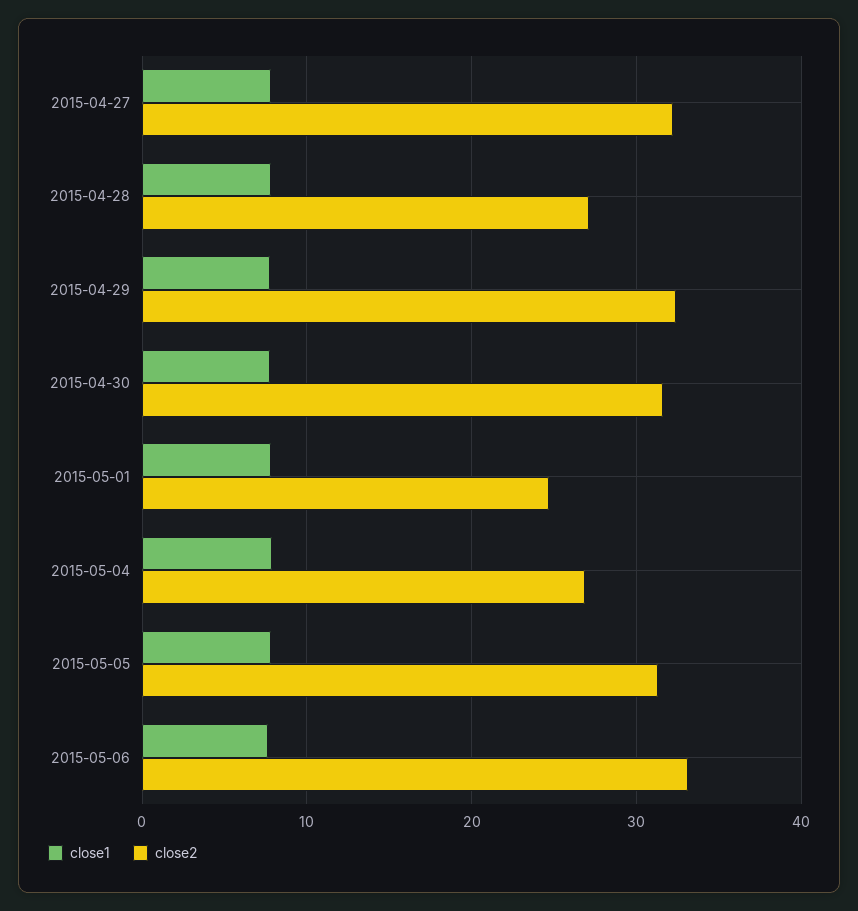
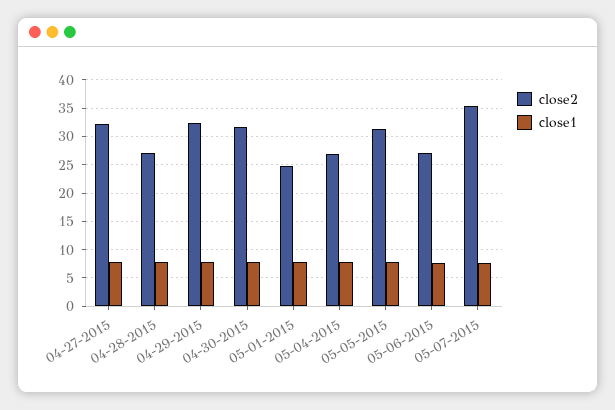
close2, 2015-05-06: 33 -> 27.5
close2, 05-07-2015: none -> 35
close1, 05-07-2015: none -> 7.5

